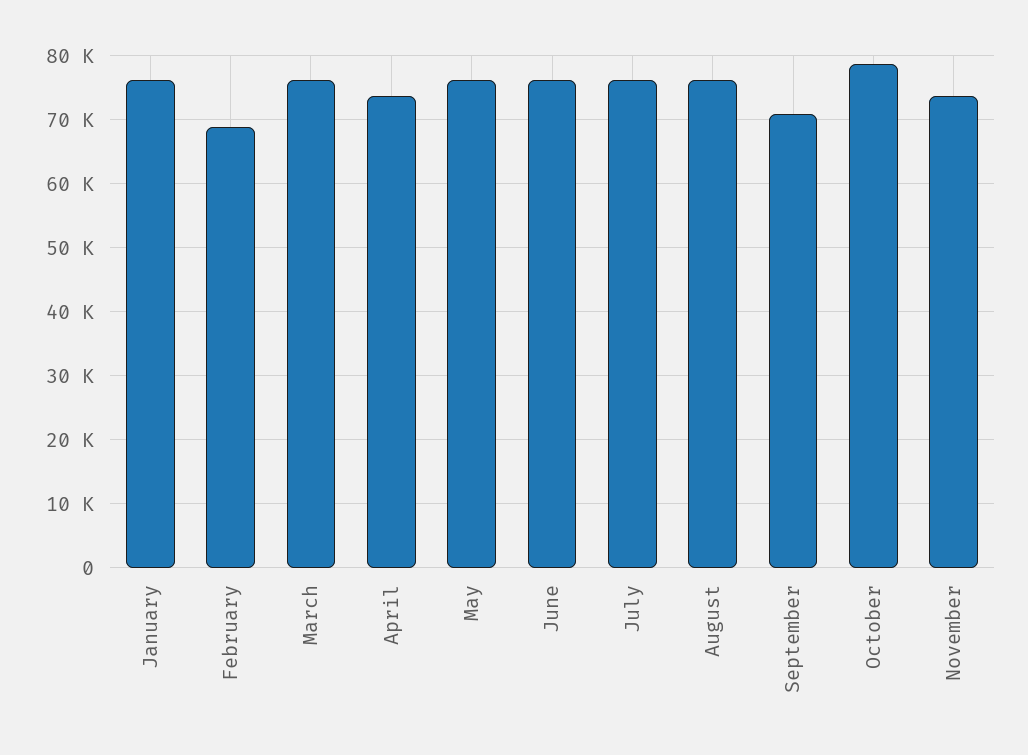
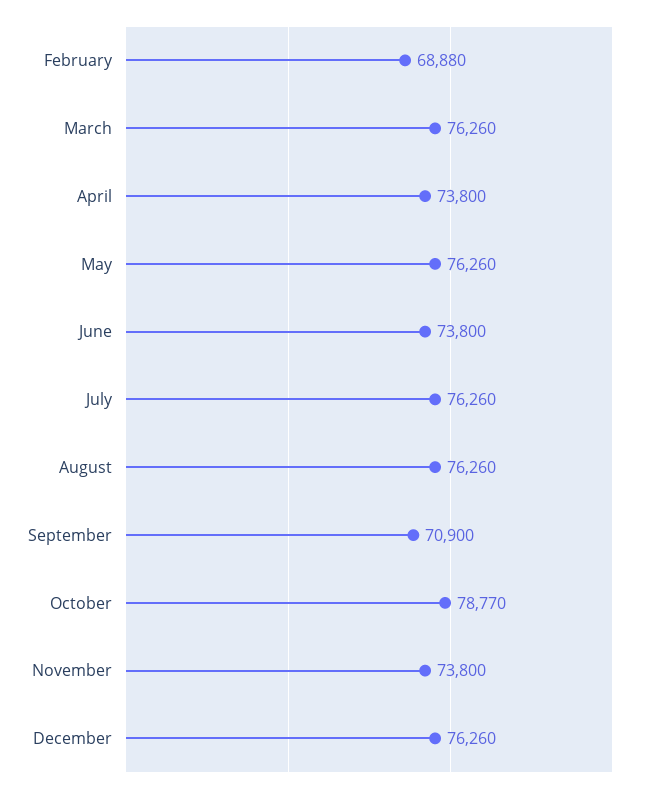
January: 76000 -> none
June: 76000 -> 73800
December: none -> 76260

